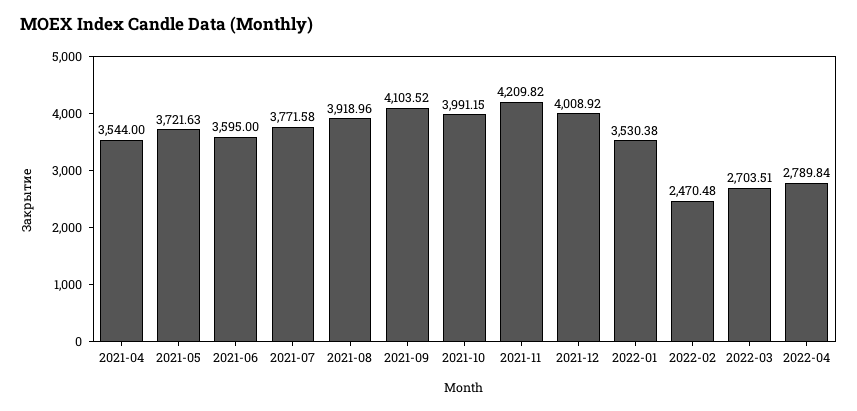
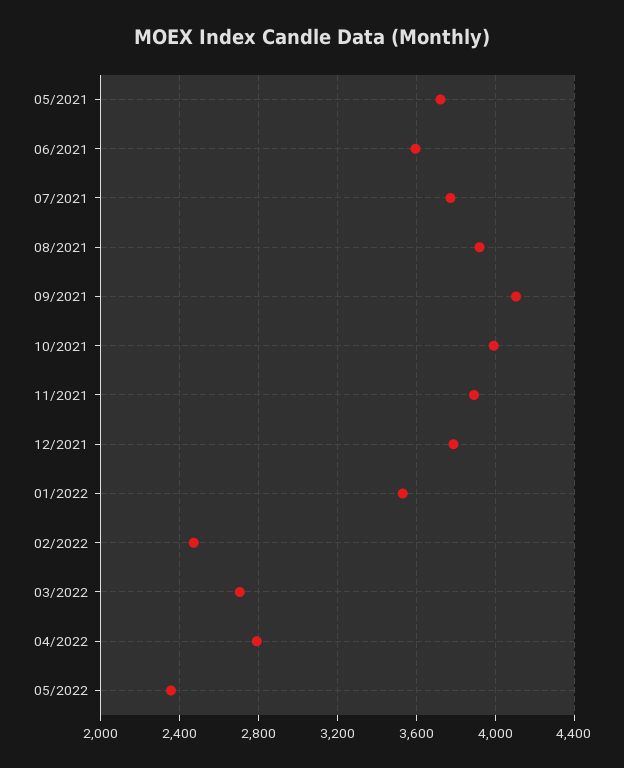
2021-04: 3544 -> none
2021-11: 4209.82 -> 3900
2021-12: 4008.92 -> 3800
05/2022: none -> 2350

